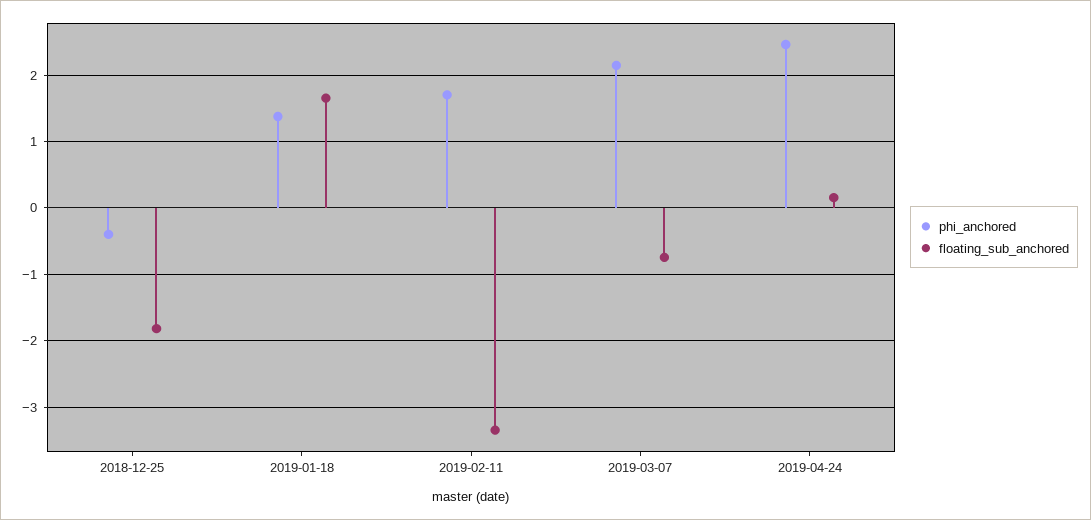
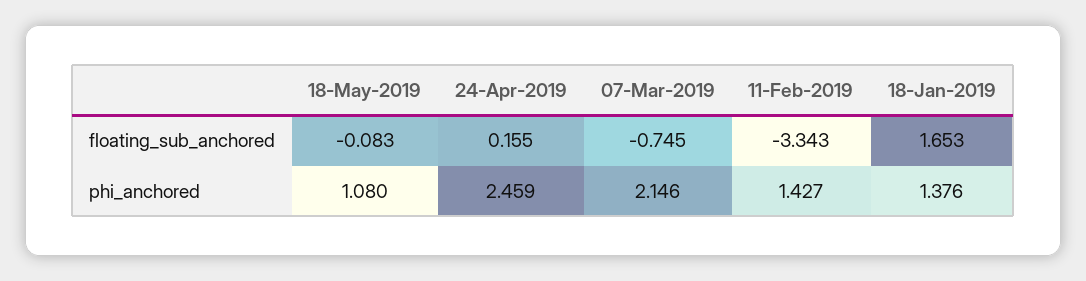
phi_anchored, 2018-12-25: -0.4 -> none
floating_sub_anchored, 2018-12-25: -1.8 -> none
phi_anchored, 2019-02-11: 1.7 -> 1.427
floating_sub_anchored, 18-May-2019: none -> -0.083
phi_anchored, 18-May-2019: none -> 1.08

